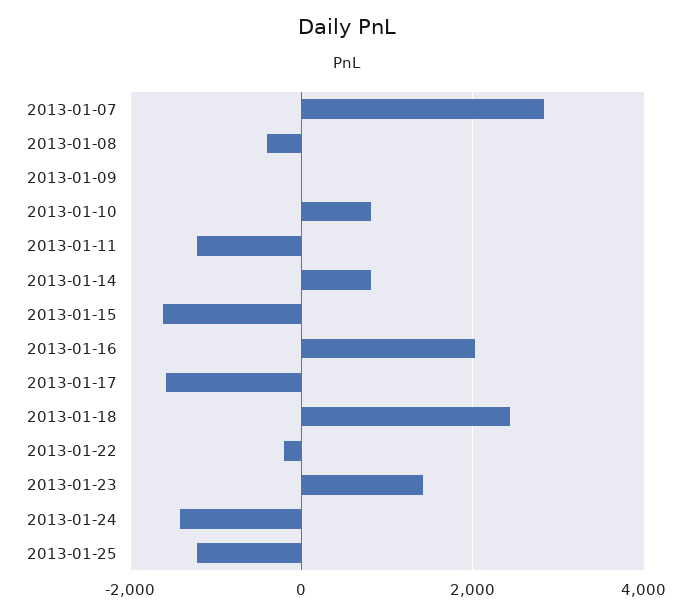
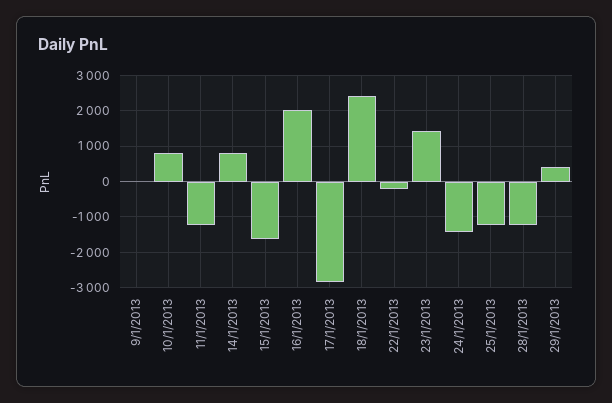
2013-01-07: 2800 -> none
2013-01-08: -400 -> none
2013-01-17: -1600 -> -2800
28/1/2013: none -> -1200
29/1/2013: none -> 400

